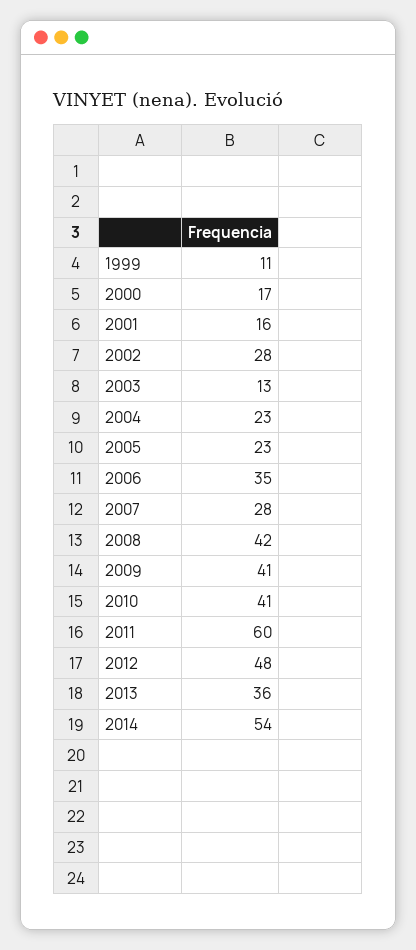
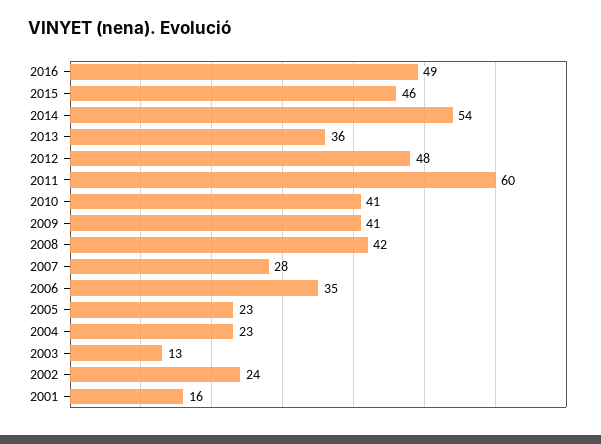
1999: 11 -> none
2000: 17 -> none
2002: 28 -> 24
2016: none -> 49
2015: none -> 46

